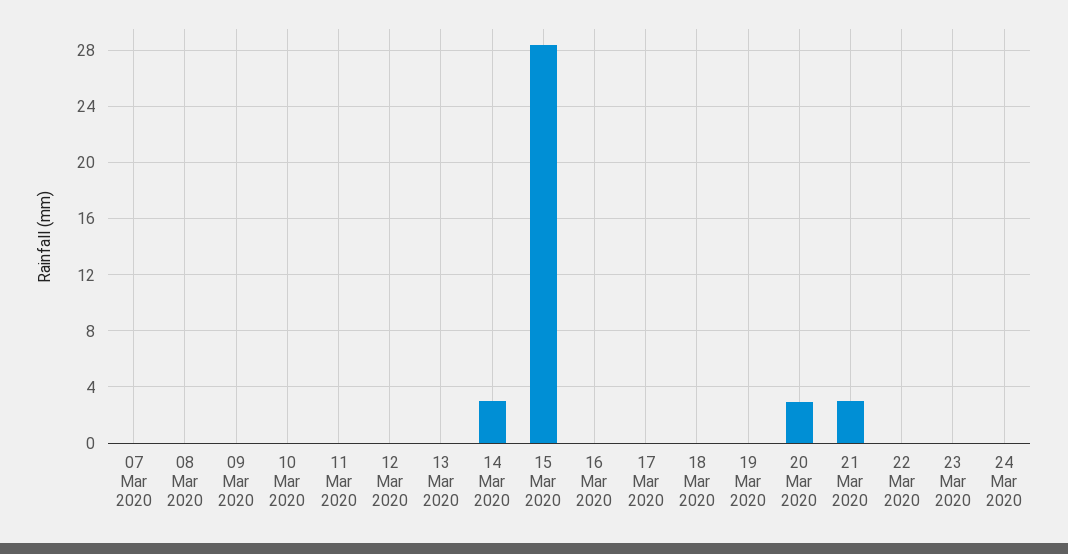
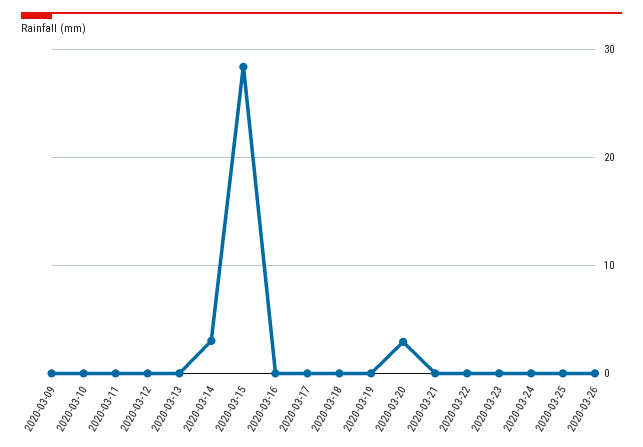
07 Mar 2020: 0 -> none
08 Mar 2020: 0 -> none
21 Mar 2020: 3 -> 0
2020-03-25: none -> 0
2020-03-26: none -> 0

